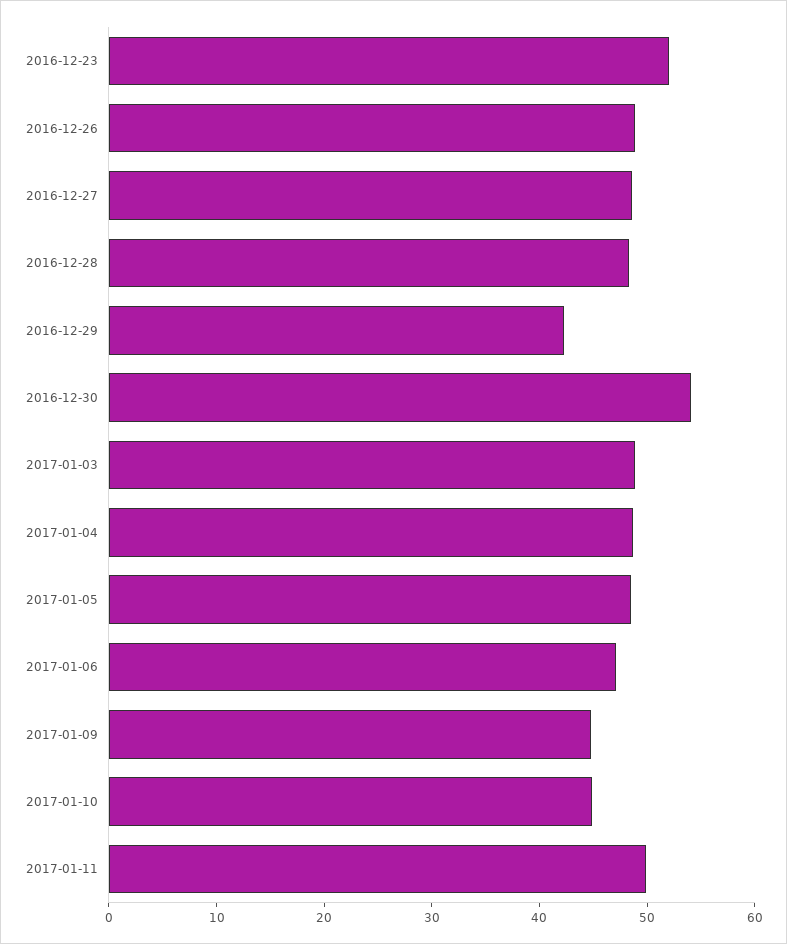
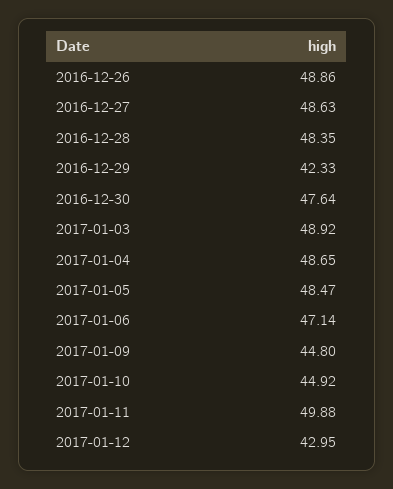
2016-12-23: 52 -> none
2016-12-30: 54 -> 47.64
2017-01-12: none -> 42.95

